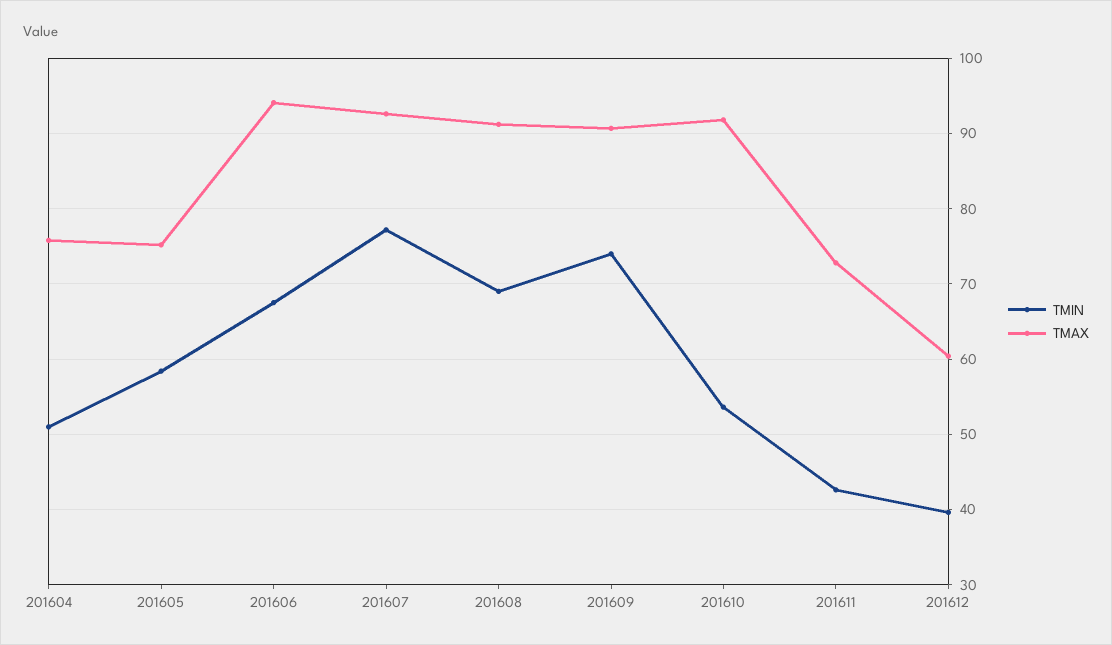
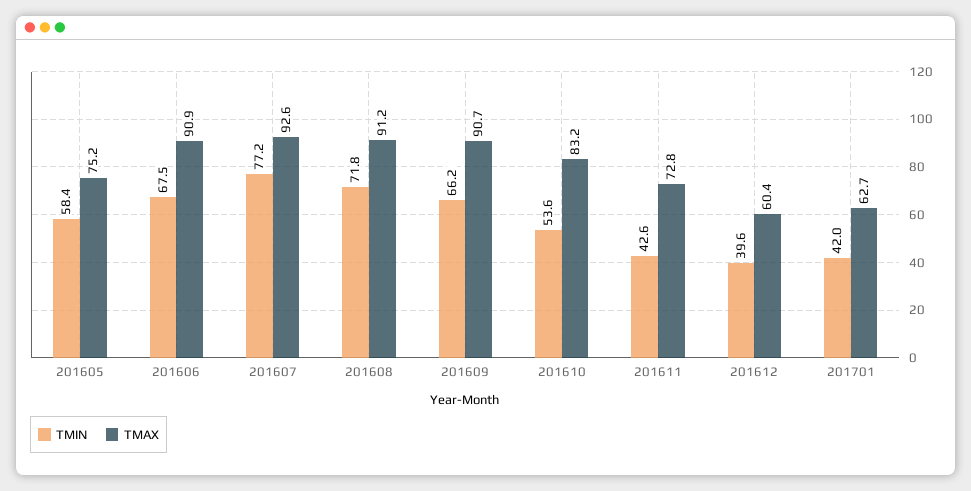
TMIN, 201604: 51 -> none
TMAX, 201604: 76 -> none
TMAX, 201606: 94 -> 90.9
TMIN, 201608: 69 -> 71.8
TMIN, 201609: 74 -> 66.2
TMAX, 201610: 92 -> 83.2
TMIN, 201701: none -> 42
TMAX, 201701: none -> 62.7

